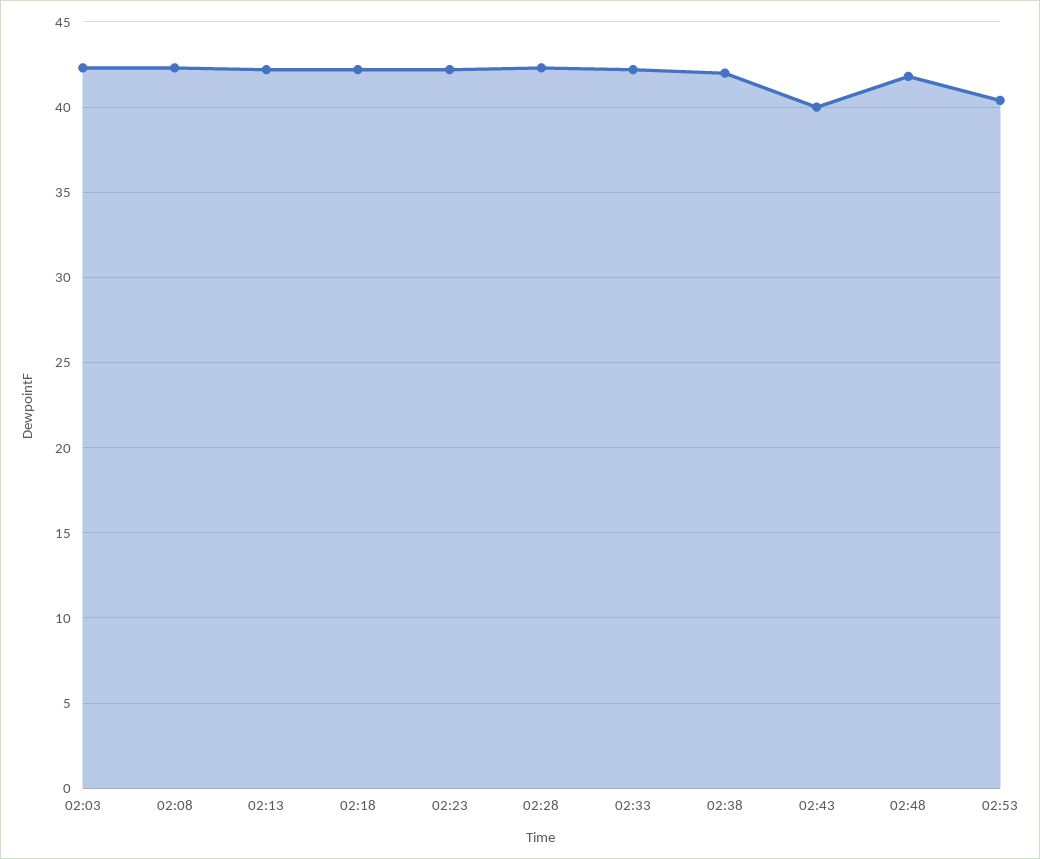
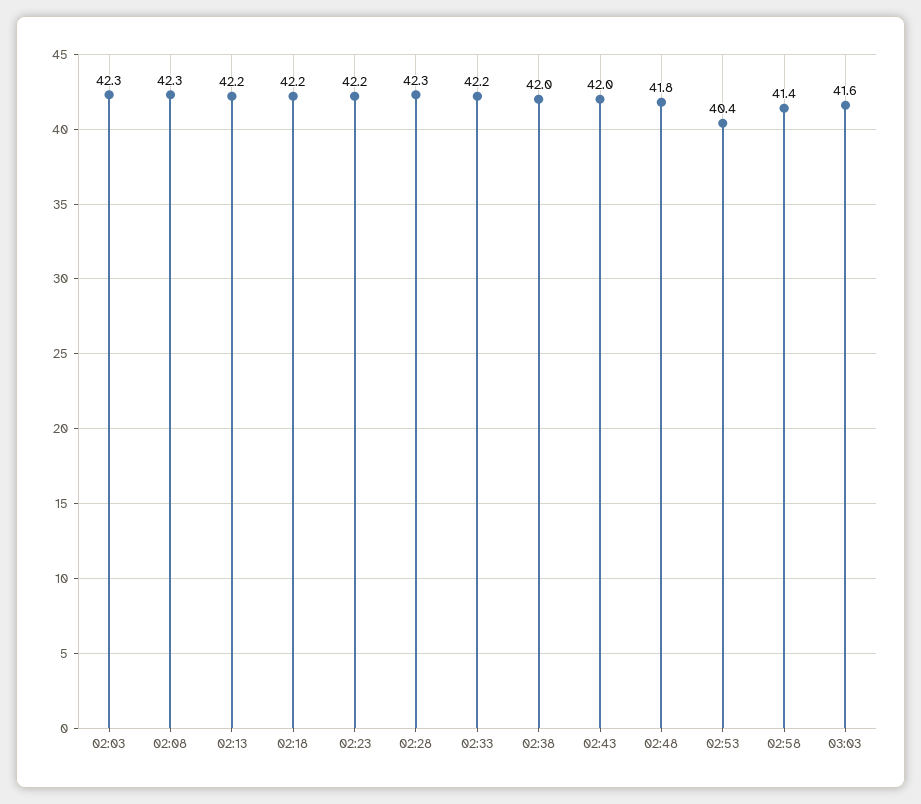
02:43: 40 -> 42
02:58: none -> 41.4
03:03: none -> 41.6

